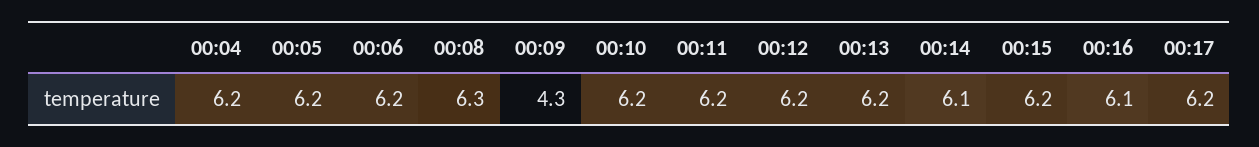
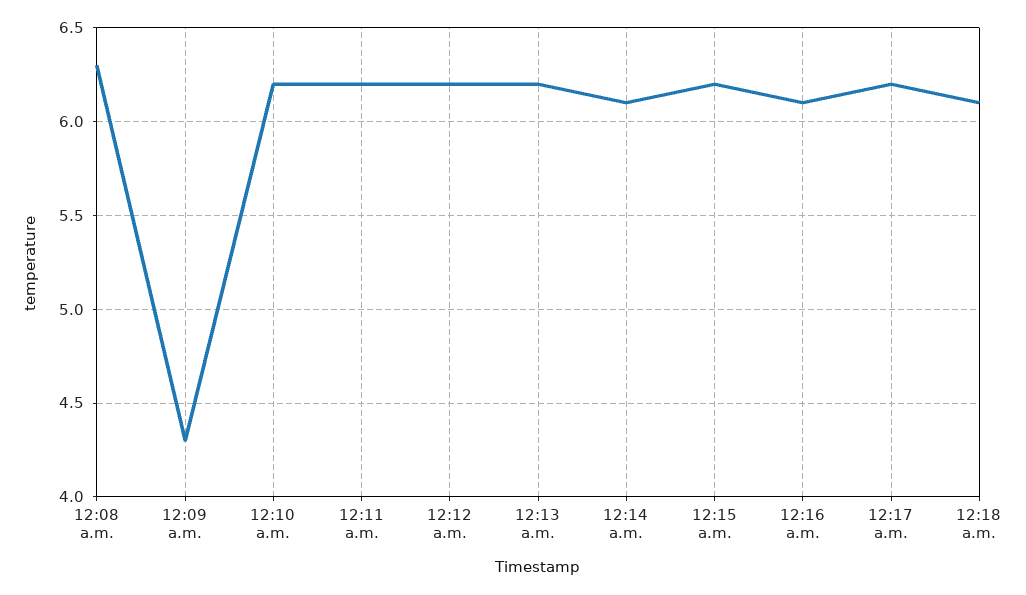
00:04: 6.2 -> none
00:05: 6.2 -> none
00:06: 6.2 -> none
12:18 a.m.: none -> 6.1

